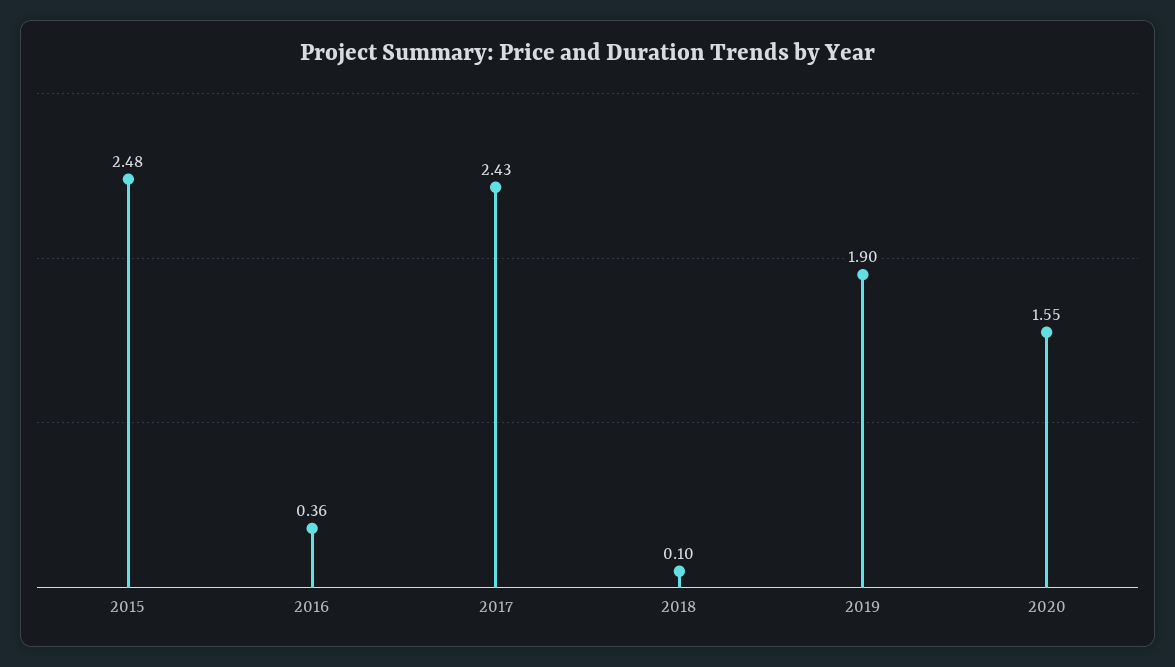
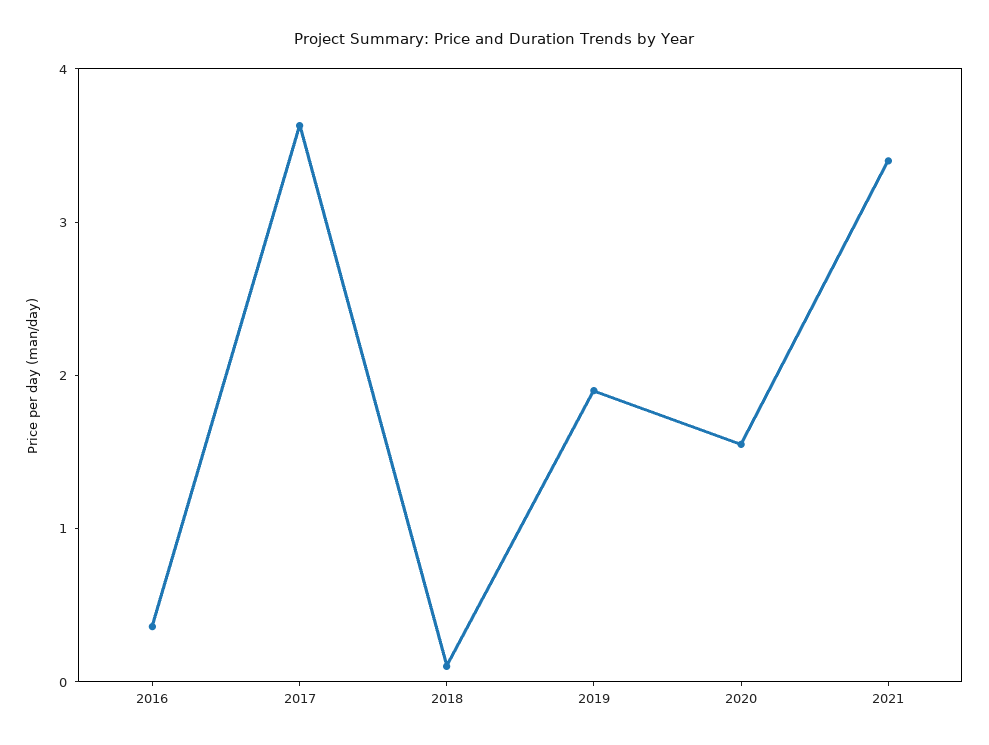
2015: 2.48 -> none
2017: 2.43 -> 3.6
2021: none -> 3.4

